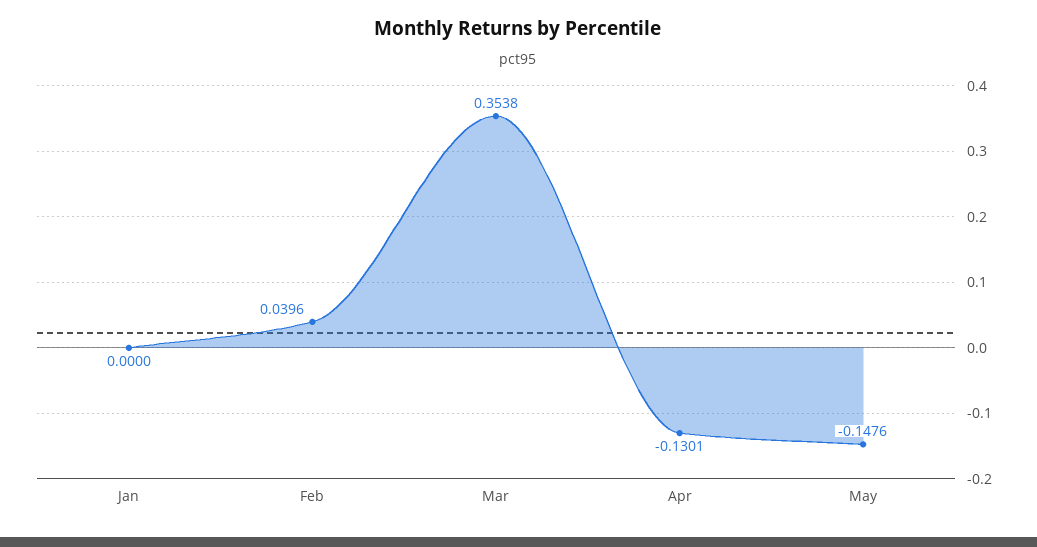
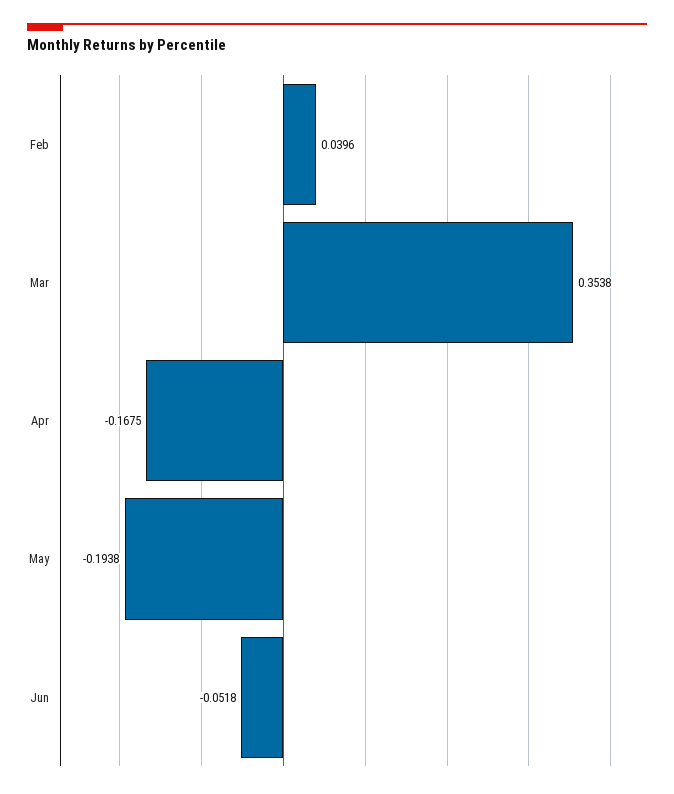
Jan: 0 -> none
Apr: -0.1301 -> -0.1675
May: -0.1476 -> -0.1938
Jun: none -> -0.0518

